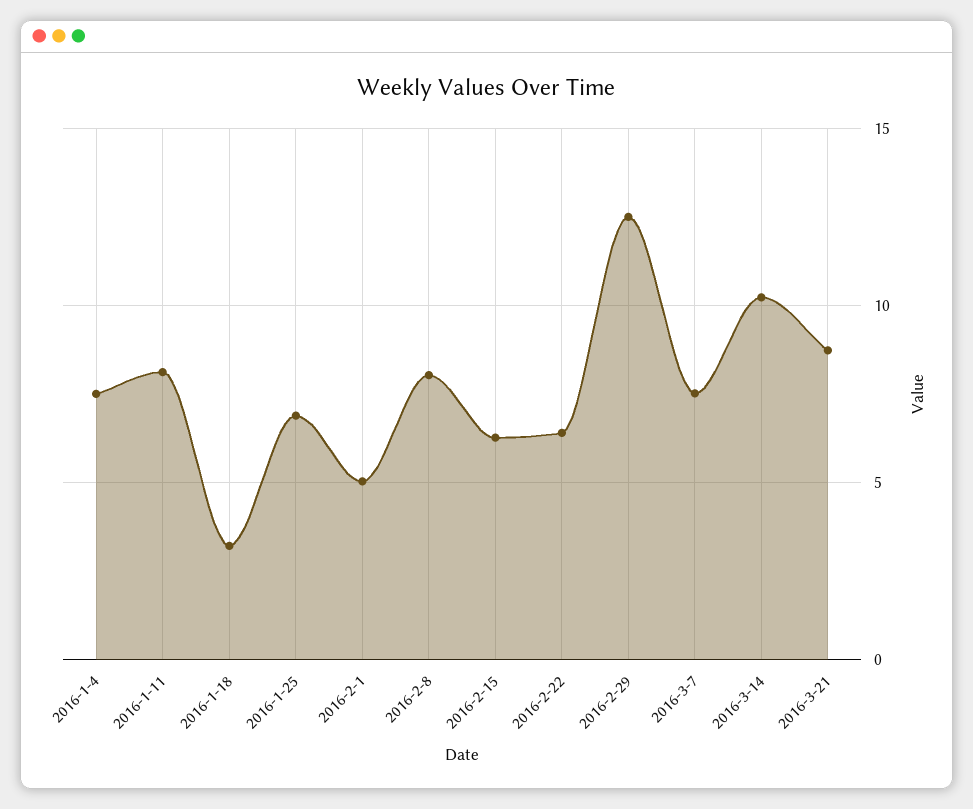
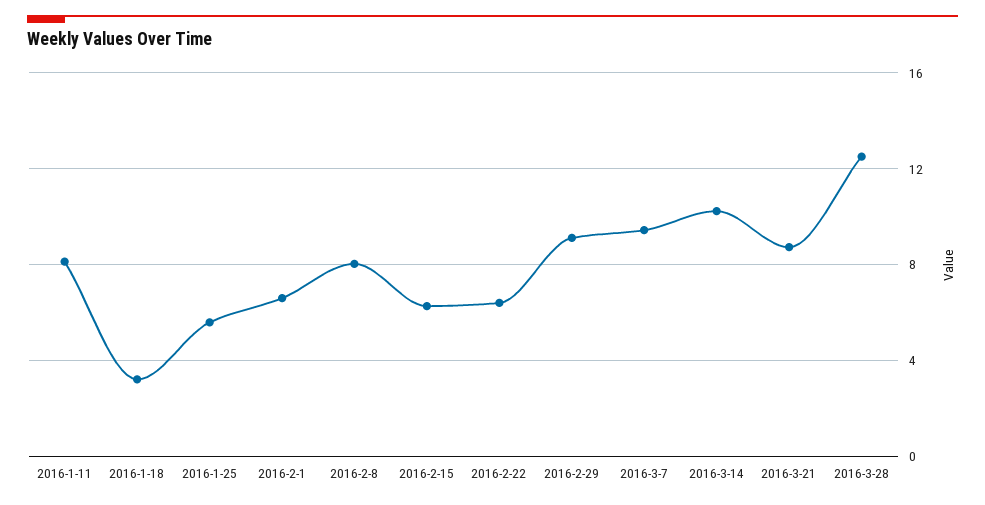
2016-1-4: 7.5 -> none
2016-1-25: 7 -> 5.5
2016-2-1: 5 -> 6.5
2016-2-29: 12.5 -> 9
2016-3-7: 7.5 -> 9.5
2016-3-28: none -> 12.5

